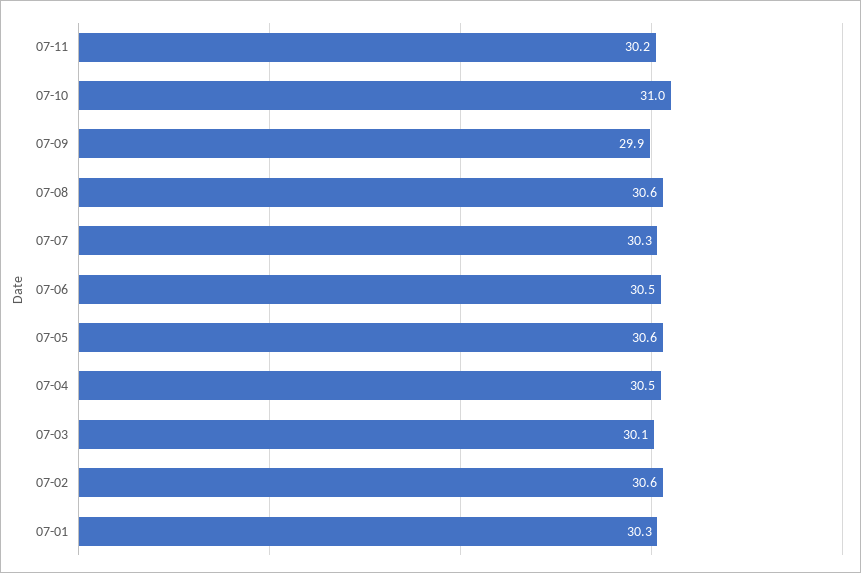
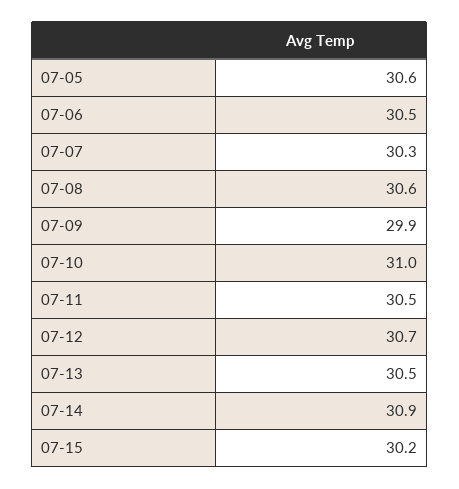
07-11: 30.2 -> 30.5
07-04: 30.5 -> none
07-03: 30.1 -> none
07-02: 30.6 -> none
07-01: 30.3 -> none
07-12: none -> 30.7
07-13: none -> 30.5
07-14: none -> 30.9
07-15: none -> 30.2

